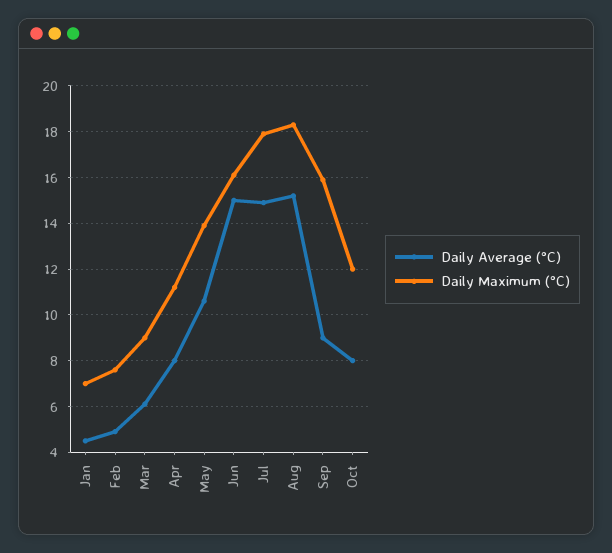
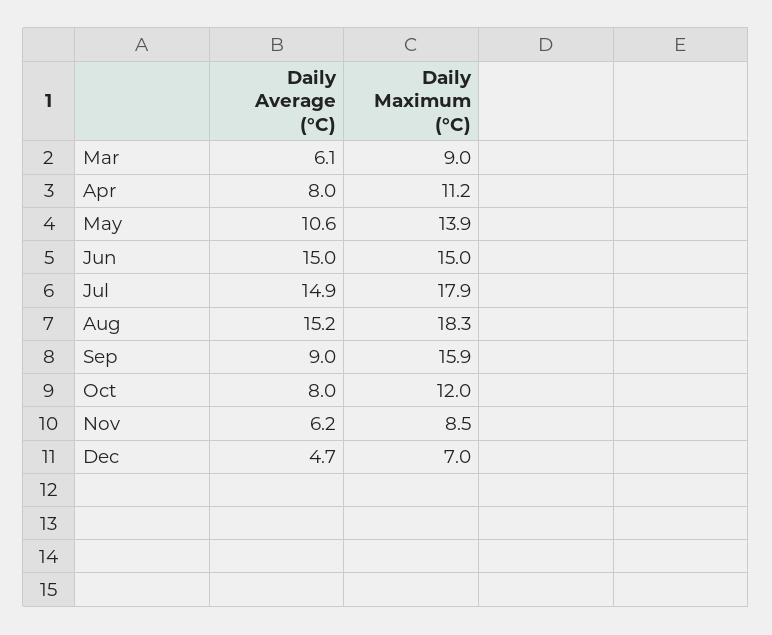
Daily Average (°C), Jan: 4.5 -> none
Daily Maximum (°C), Jan: 7 -> none
Daily Average (°C), Feb: 5 -> none
Daily Maximum (°C), Feb: 7.5 -> none
Daily Maximum (°C), Jun: 16 -> 15
Daily Average (°C), Nov: none -> 6.2
Daily Maximum (°C), Nov: none -> 8.5
Daily Average (°C), Dec: none -> 4.7
Daily Maximum (°C), Dec: none -> 7

